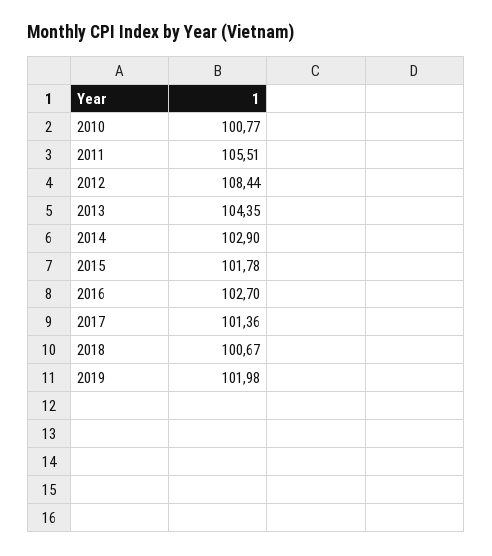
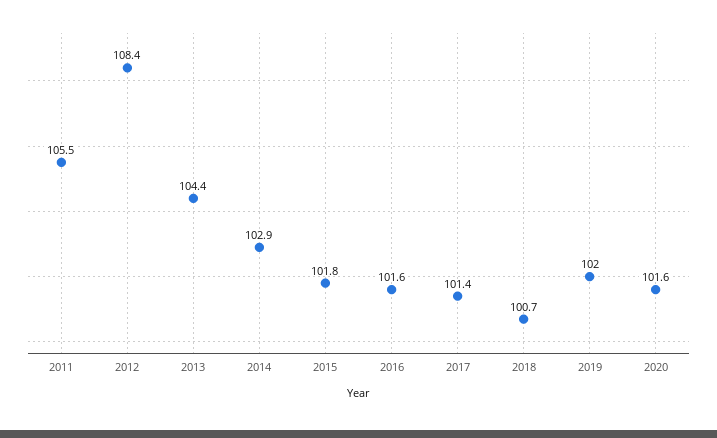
2010: 100.77 -> none
2016: 102.7 -> 101.6
2020: none -> 101.6

